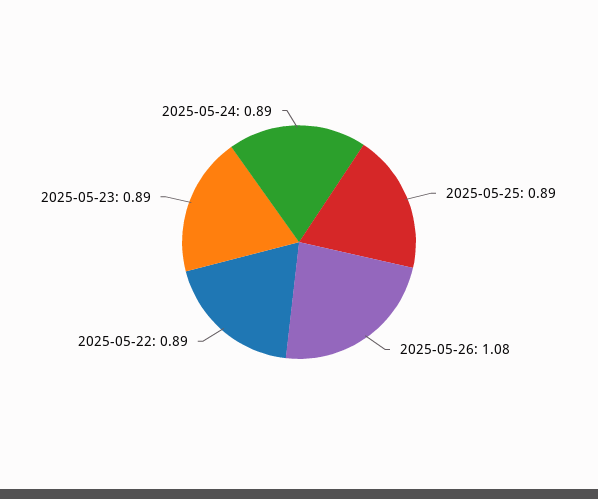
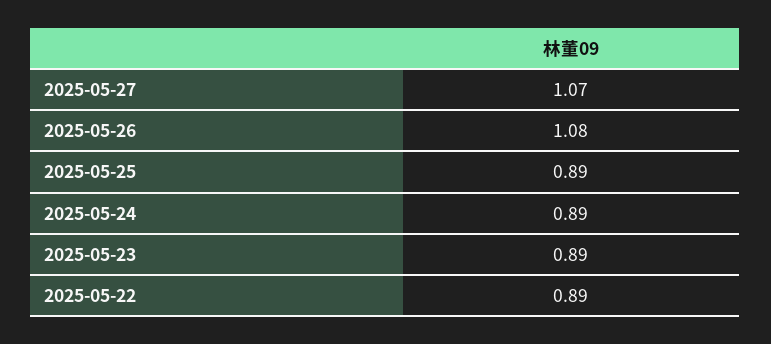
2025-05-27: none -> 1.07

